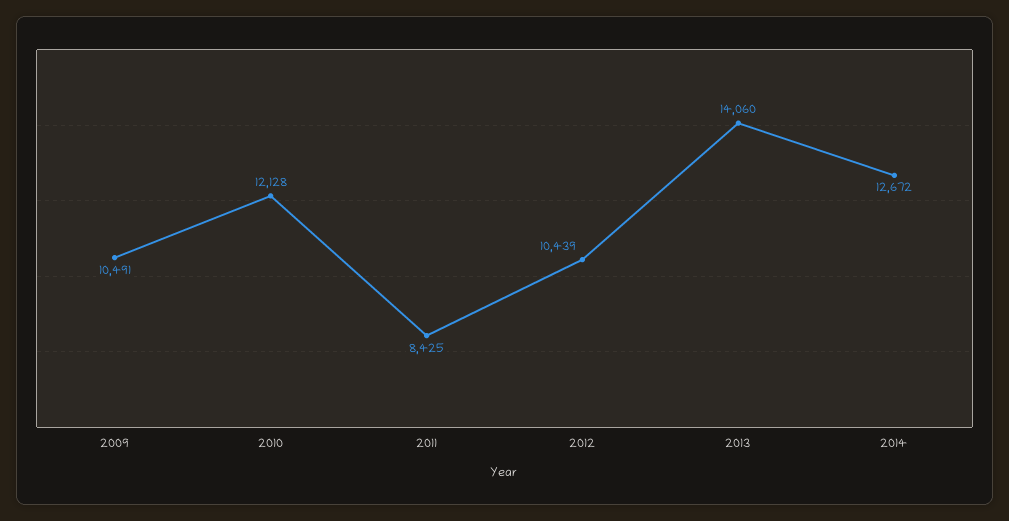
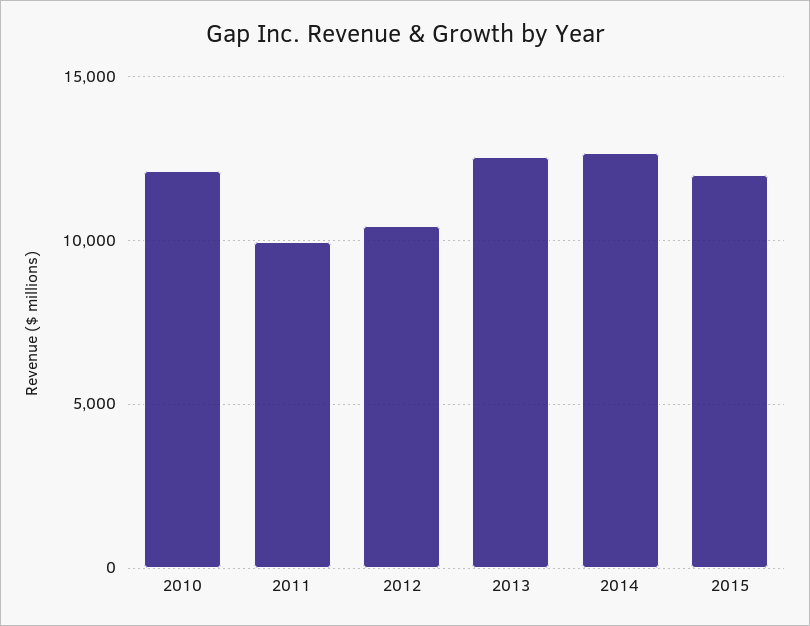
2009: 10491 -> none
2011: 8425 -> 10000
2013: 14060 -> 12500
2015: none -> 12000

